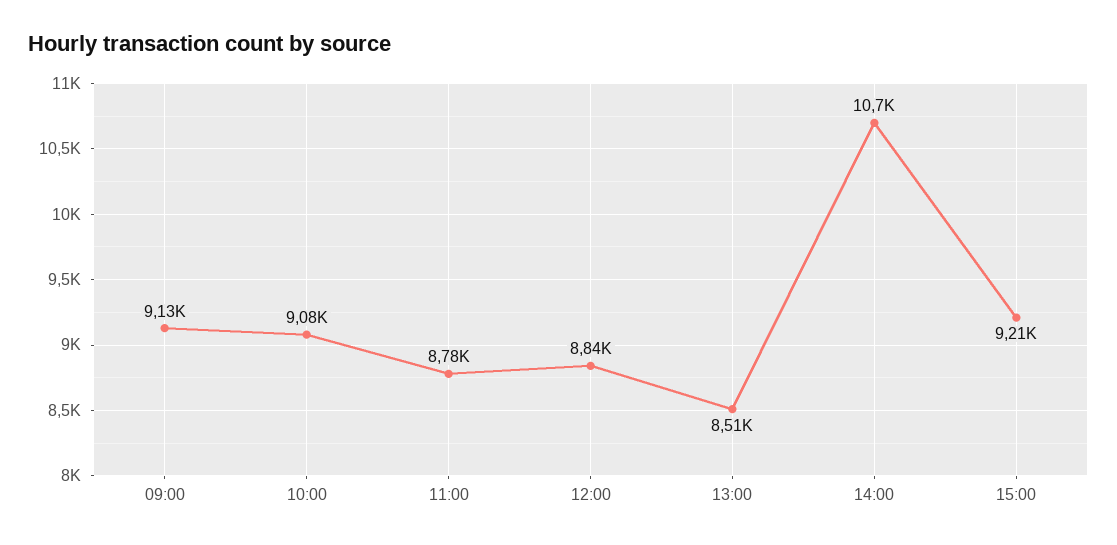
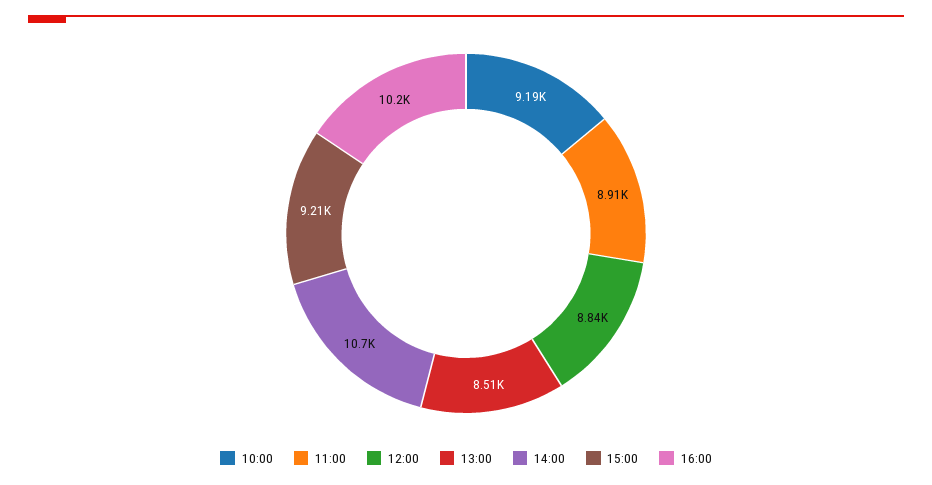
09:00: 9130 -> none
10:00: 9080 -> 9190
11:00: 8780 -> 8910
16:00: none -> 10200

